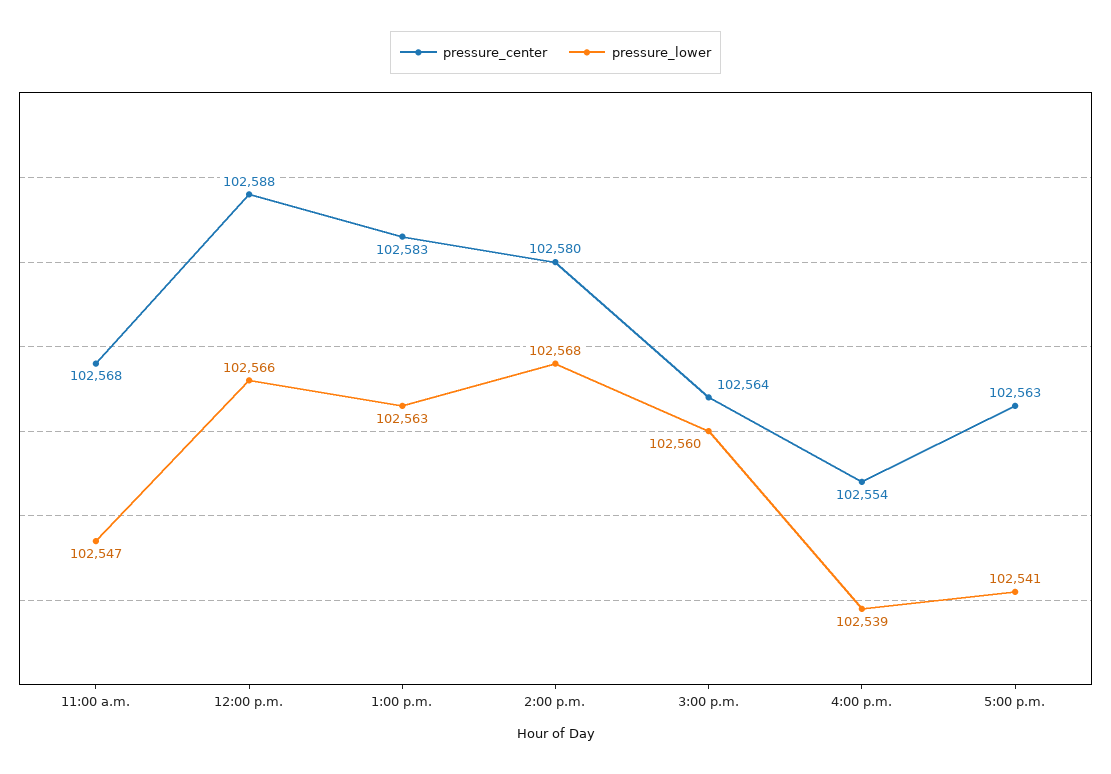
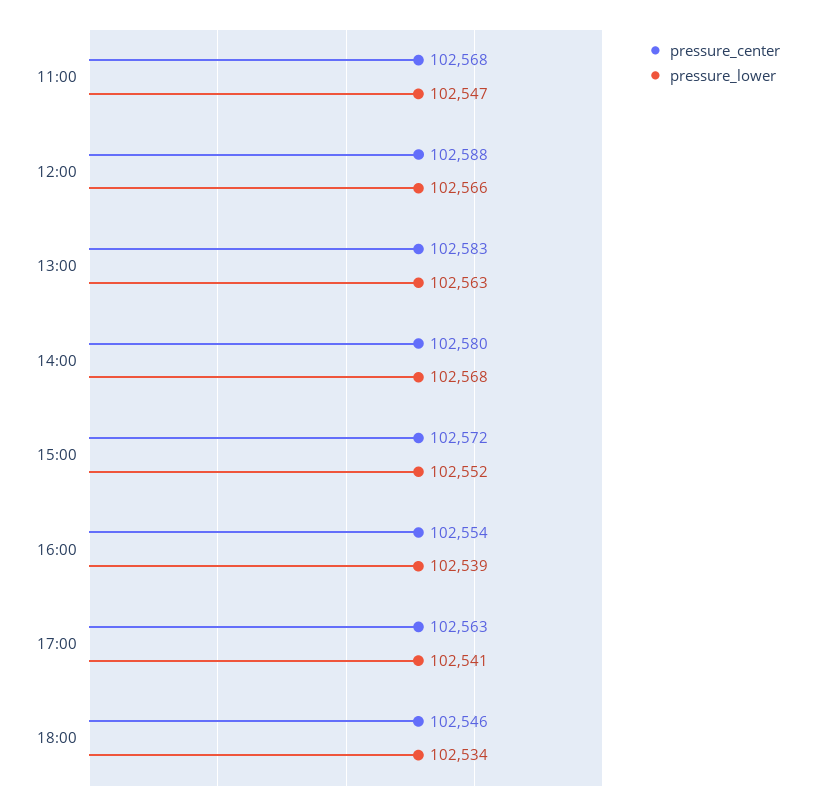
pressure_center, 3:00 p.m.: 102564 -> 102572
pressure_lower, 3:00 p.m.: 102560 -> 102552
pressure_center, 18:00: none -> 102546
pressure_lower, 18:00: none -> 102534

